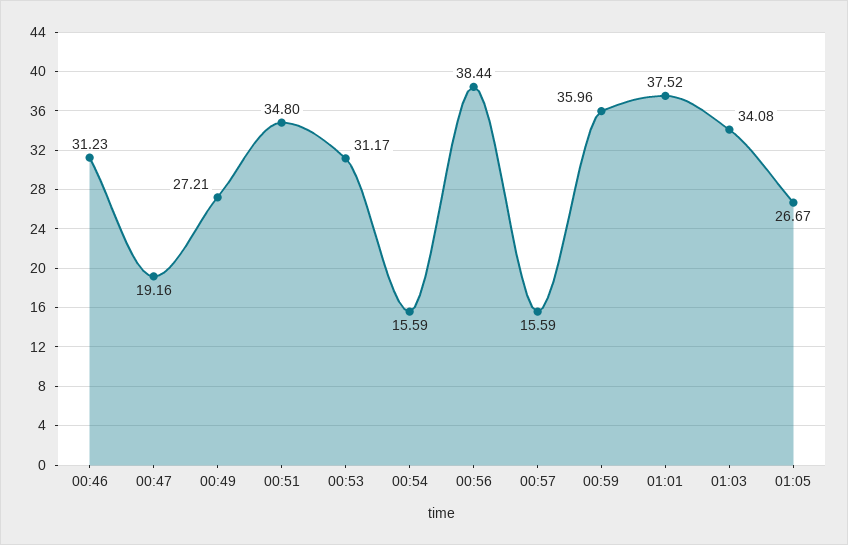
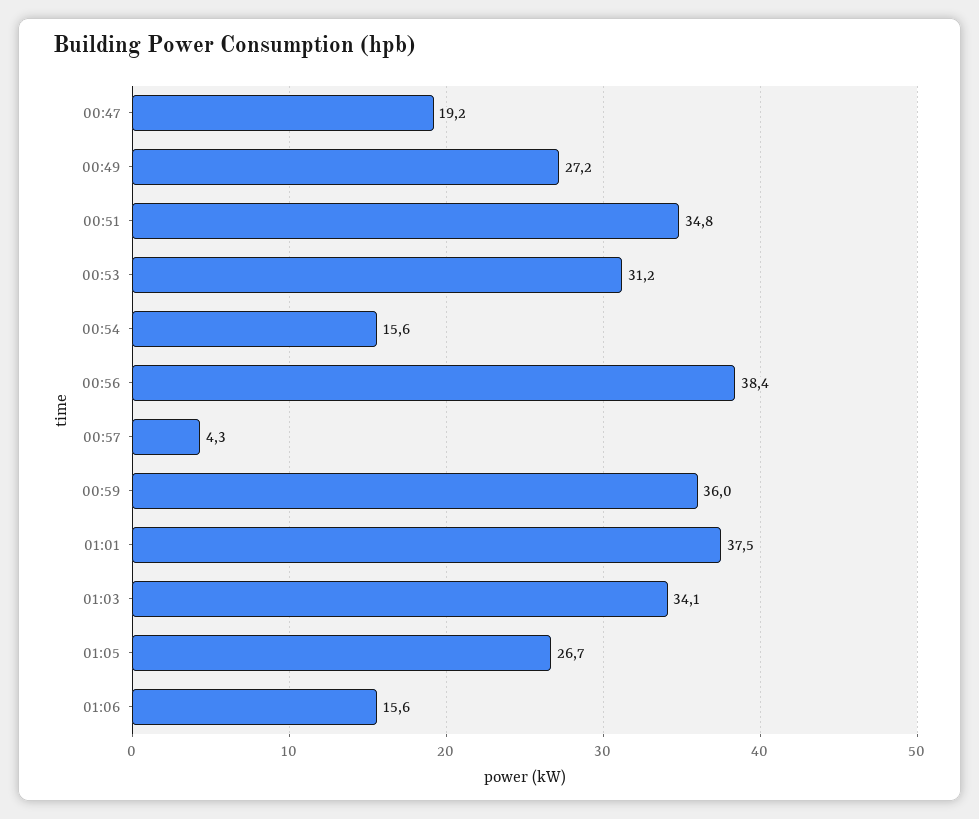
00:46: 31.23 -> none
00:57: 15.59 -> 4.3
01:06: none -> 15.6

